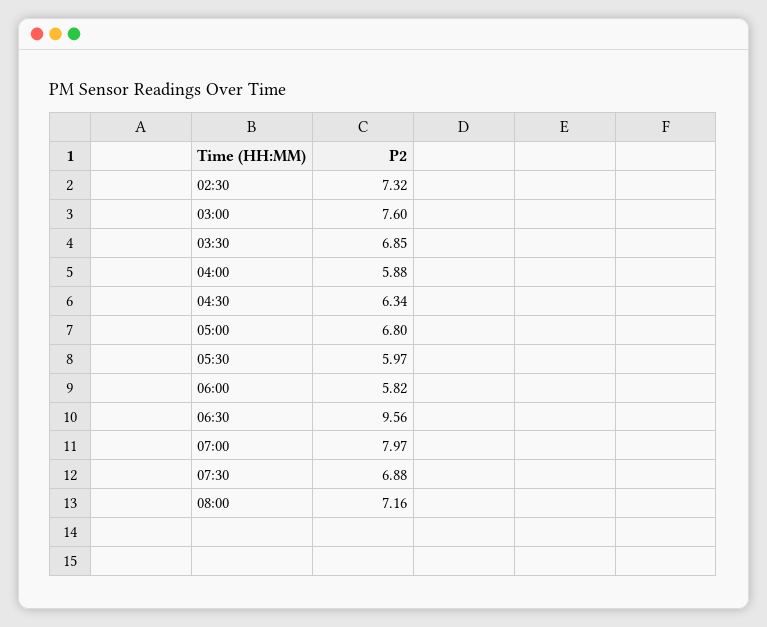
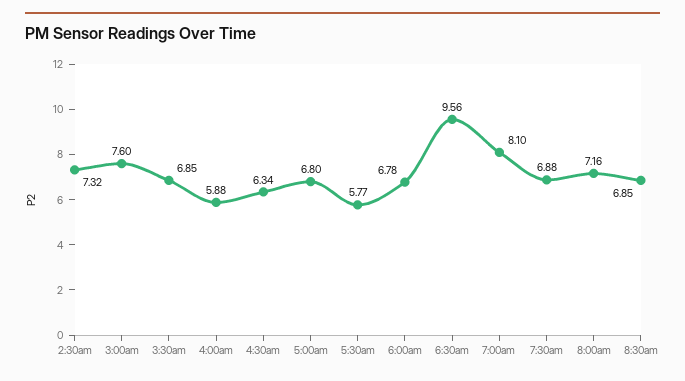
05:30: 5.97 -> 5.77
06:00: 5.82 -> 6.78
07:00: 7.97 -> 8.1
8:30am: none -> 6.85

